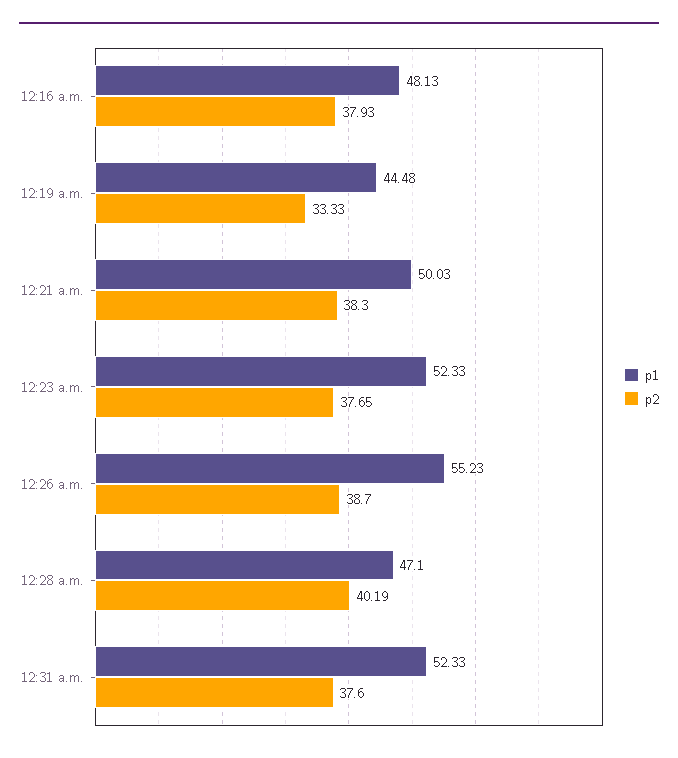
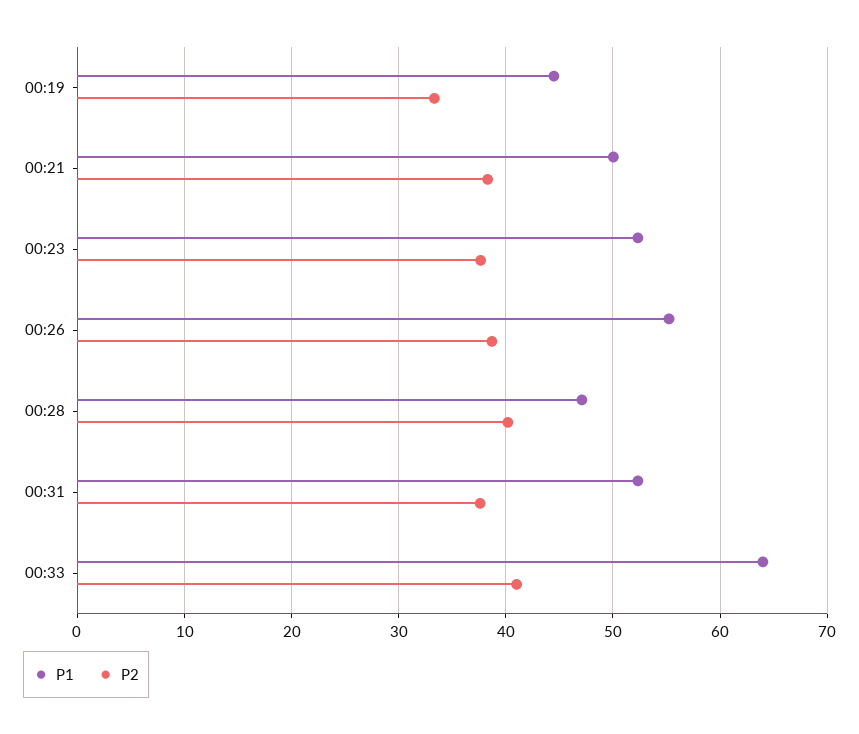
p1, 12:16 a.m.: 48.13 -> none
p2, 12:16 a.m.: 37.93 -> none
p1, 00:33: none -> 64
p2, 00:33: none -> 41

